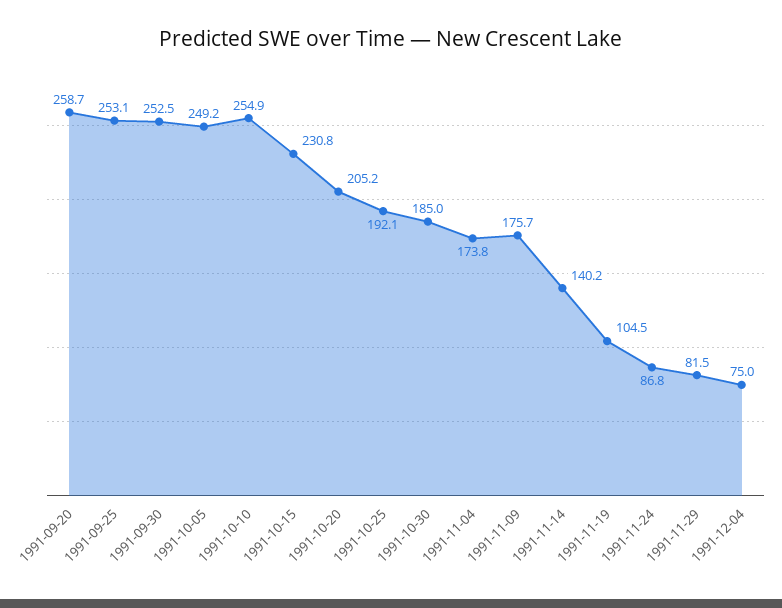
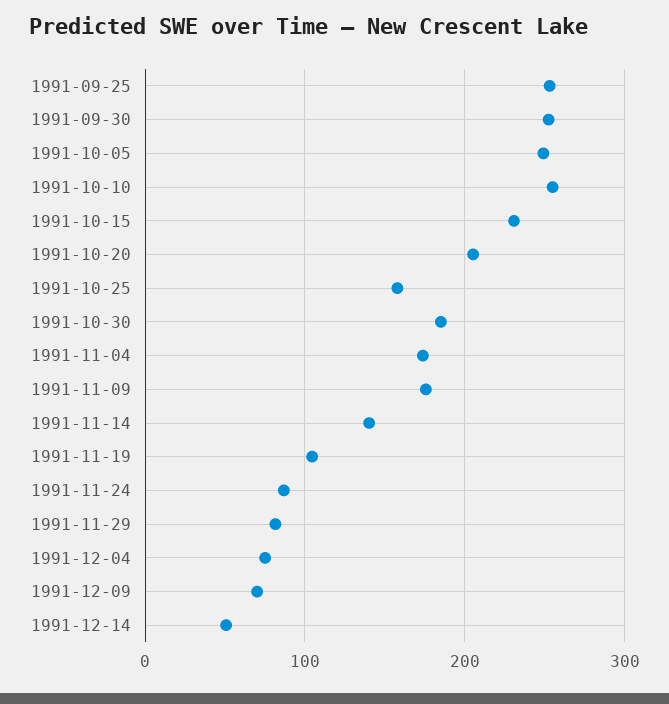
1991-09-20: 258.7 -> none
1991-10-25: 192.1 -> 160
1991-12-09: none -> 70
1991-12-14: none -> 50

